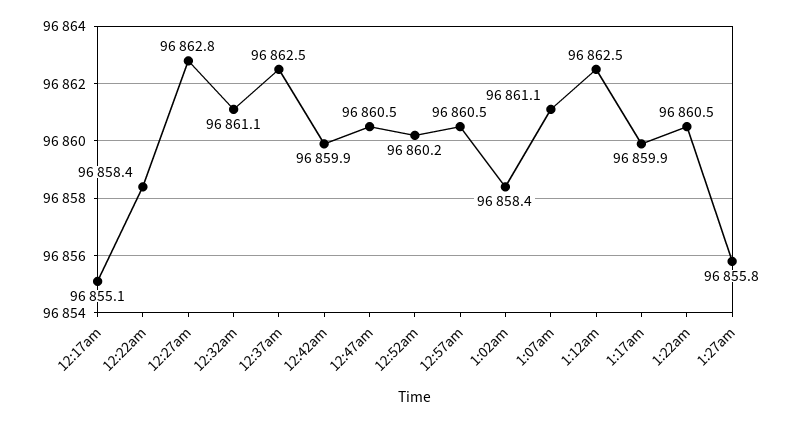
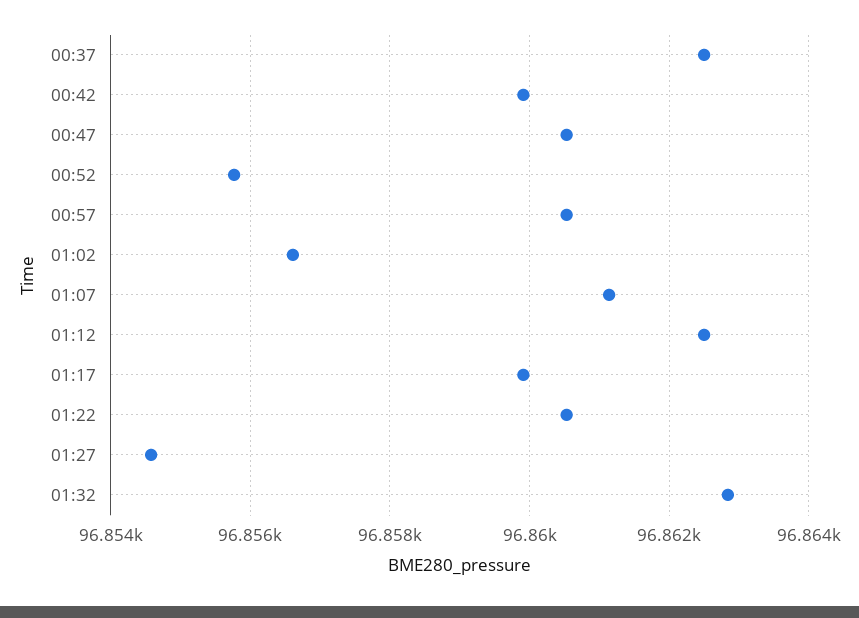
12:17am: 96855.1 -> none
12:22am: 96858.4 -> none
12:27am: 96862.8 -> none
12:32am: 96861.1 -> none
12:52am: 96860.2 -> 96855.8
1:02am: 96858.4 -> 96856.6
1:27am: 96855.8 -> 96854.6
01:32: none -> 96862.8

